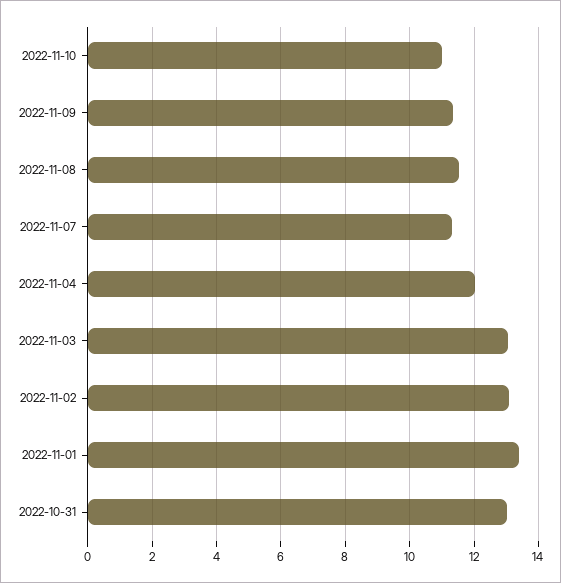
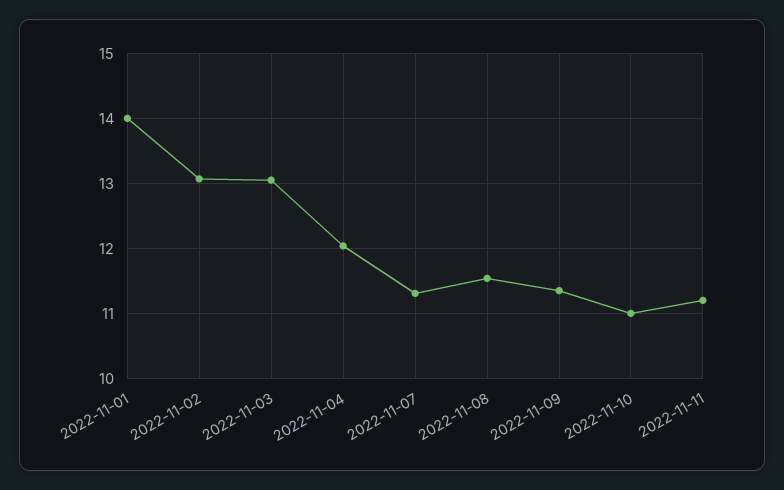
2022-11-01: 13.4 -> 14
2022-10-31: 13 -> none
2022-11-11: none -> 11.2

